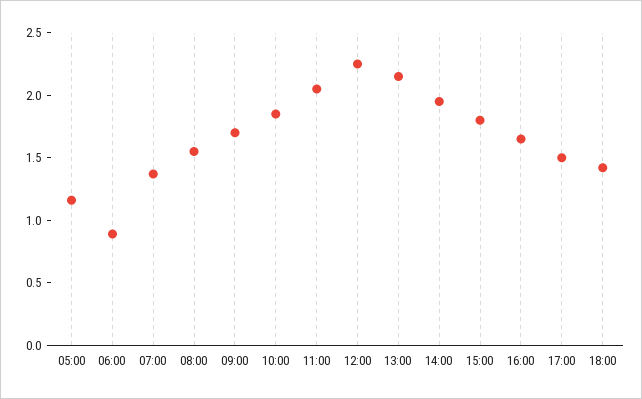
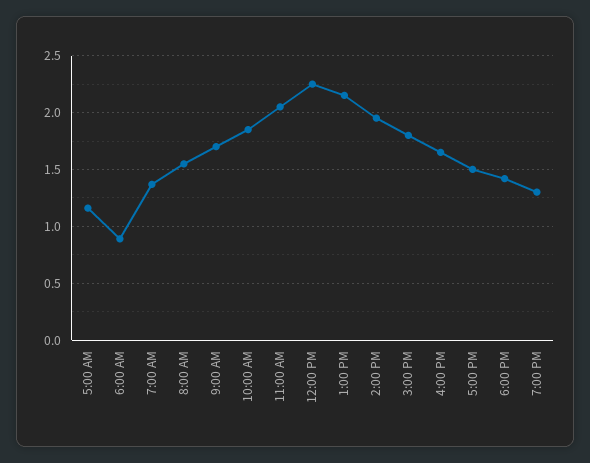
7:00 PM: none -> 1.3

